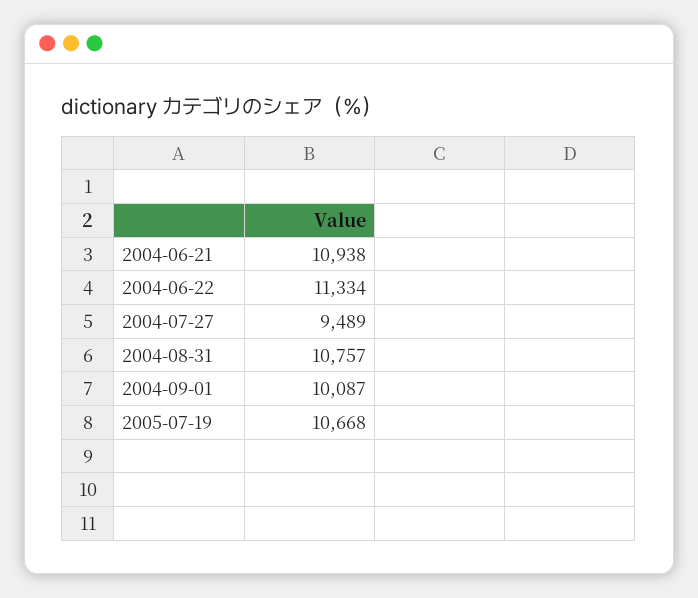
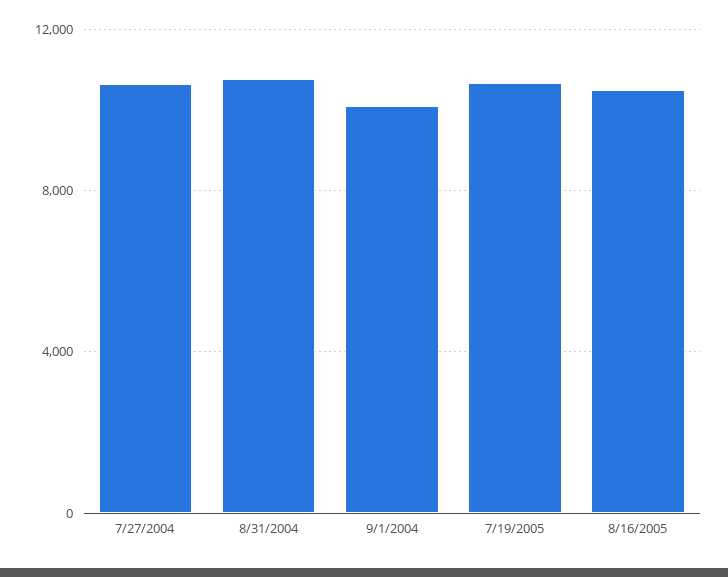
2004-06-21: 10938 -> none
2004-06-22: 11334 -> none
2004-07-27: 9489 -> 10500
8/16/2005: none -> 10500

